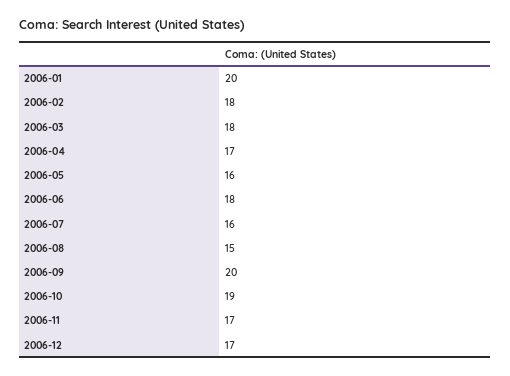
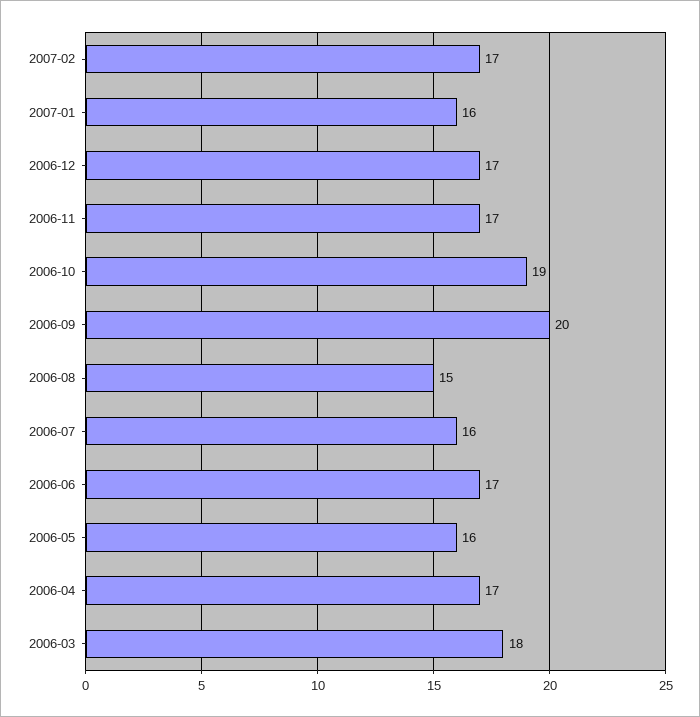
2006-01: 20 -> none
2006-02: 18 -> none
2006-06: 18 -> 17
2007-02: none -> 17
2007-01: none -> 16

